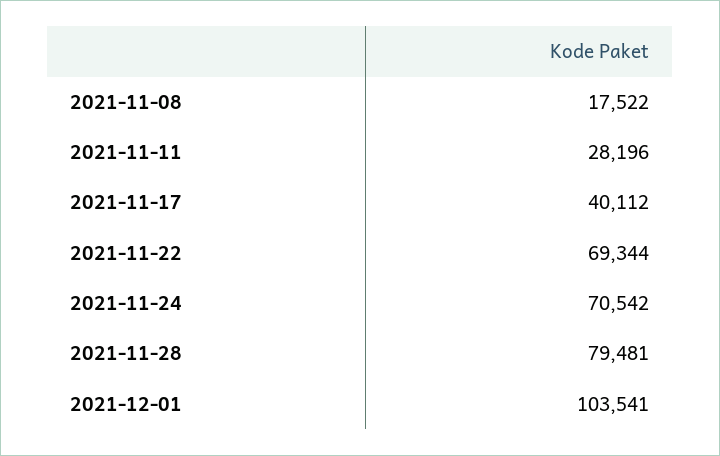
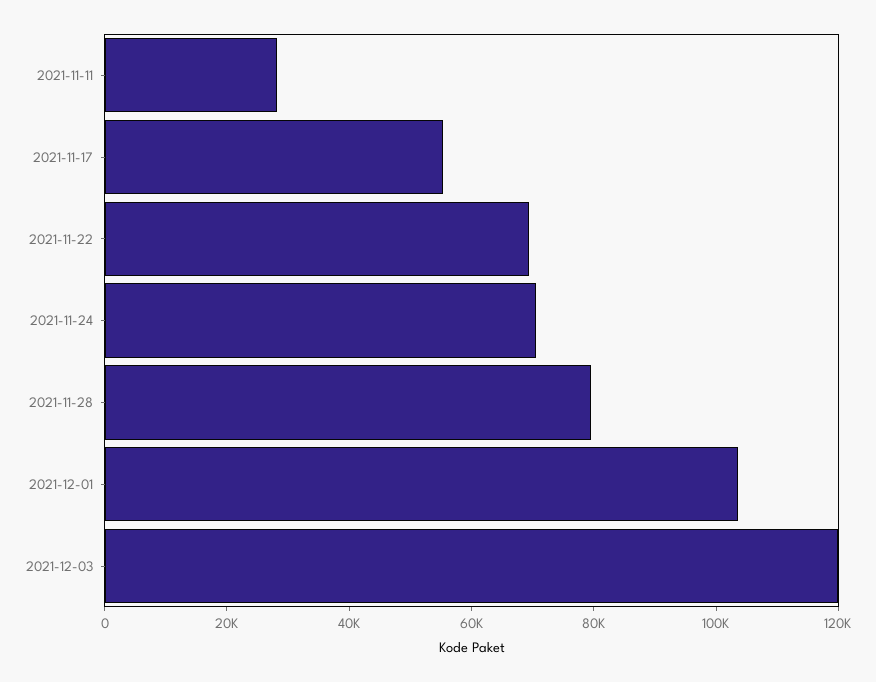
2021-11-08: 17522 -> none
2021-11-17: 40112 -> 55000
2021-12-03: none -> 120000

